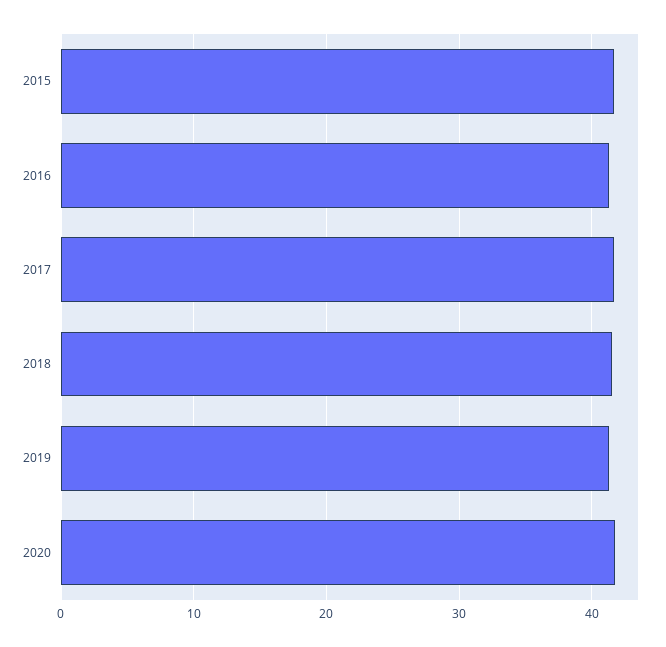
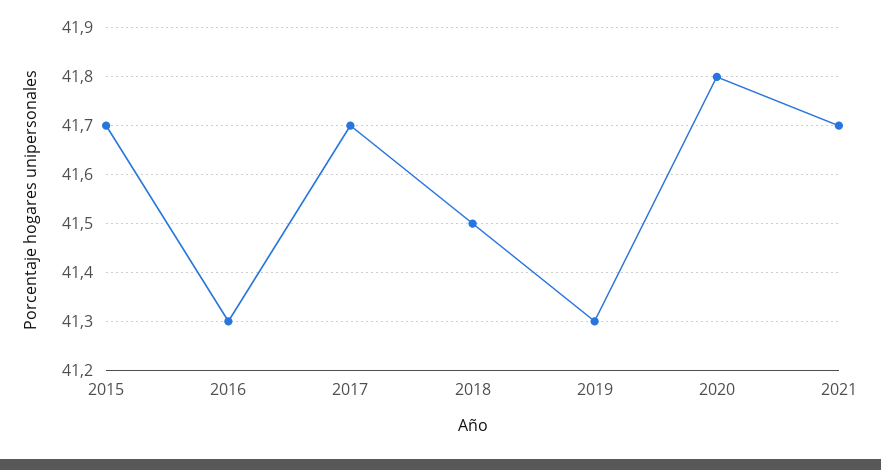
2021: none -> 41.7

